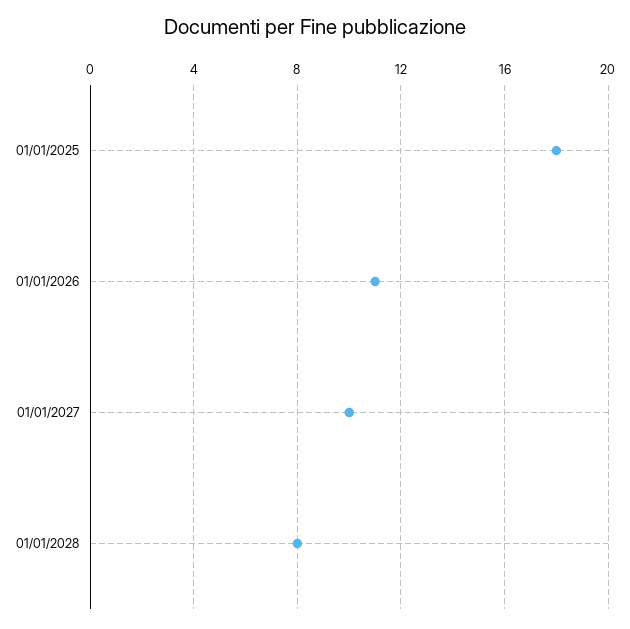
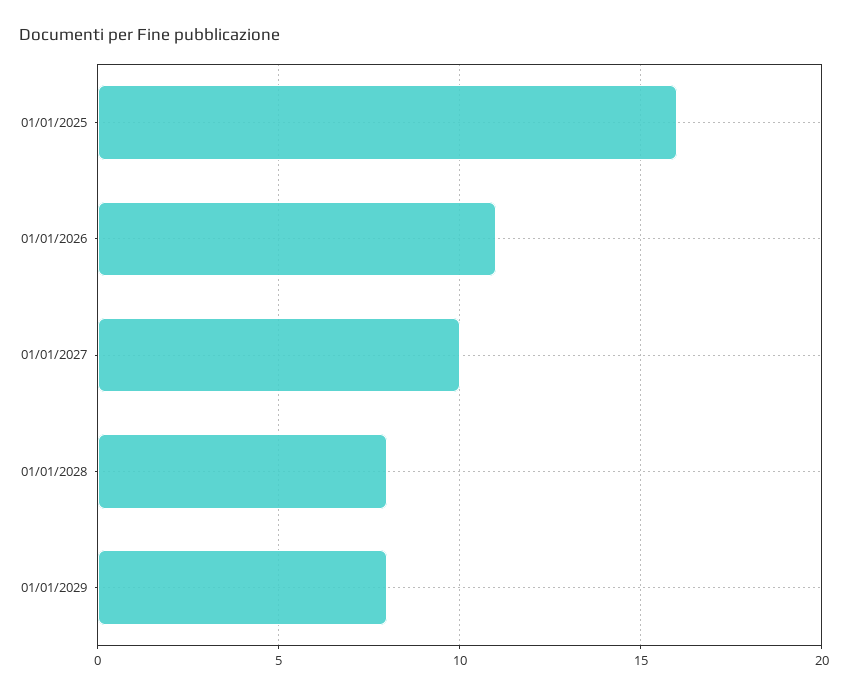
01/01/2025: 18 -> 16
01/01/2029: none -> 8

